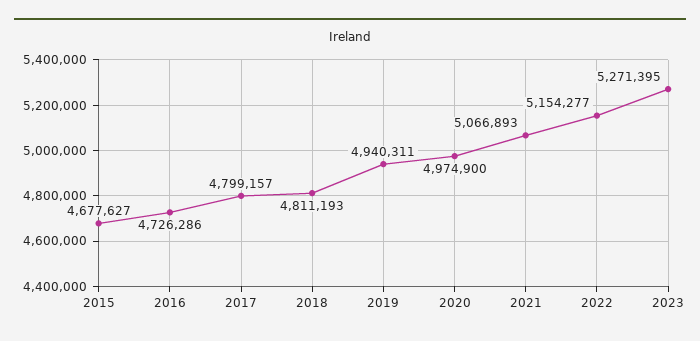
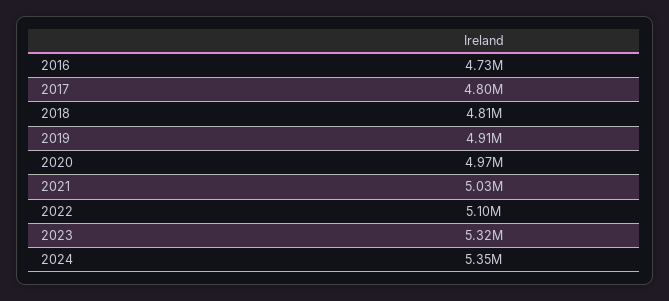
2015: 4677627 -> none
2019: 4940311 -> 4910000
2021: 5066893 -> 5030000
2022: 5154277 -> 5100000
2023: 5271395 -> 5320000
2024: none -> 5350000

